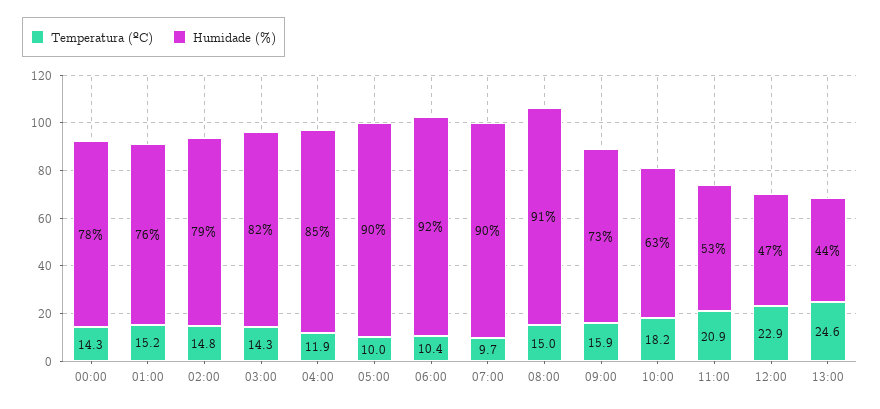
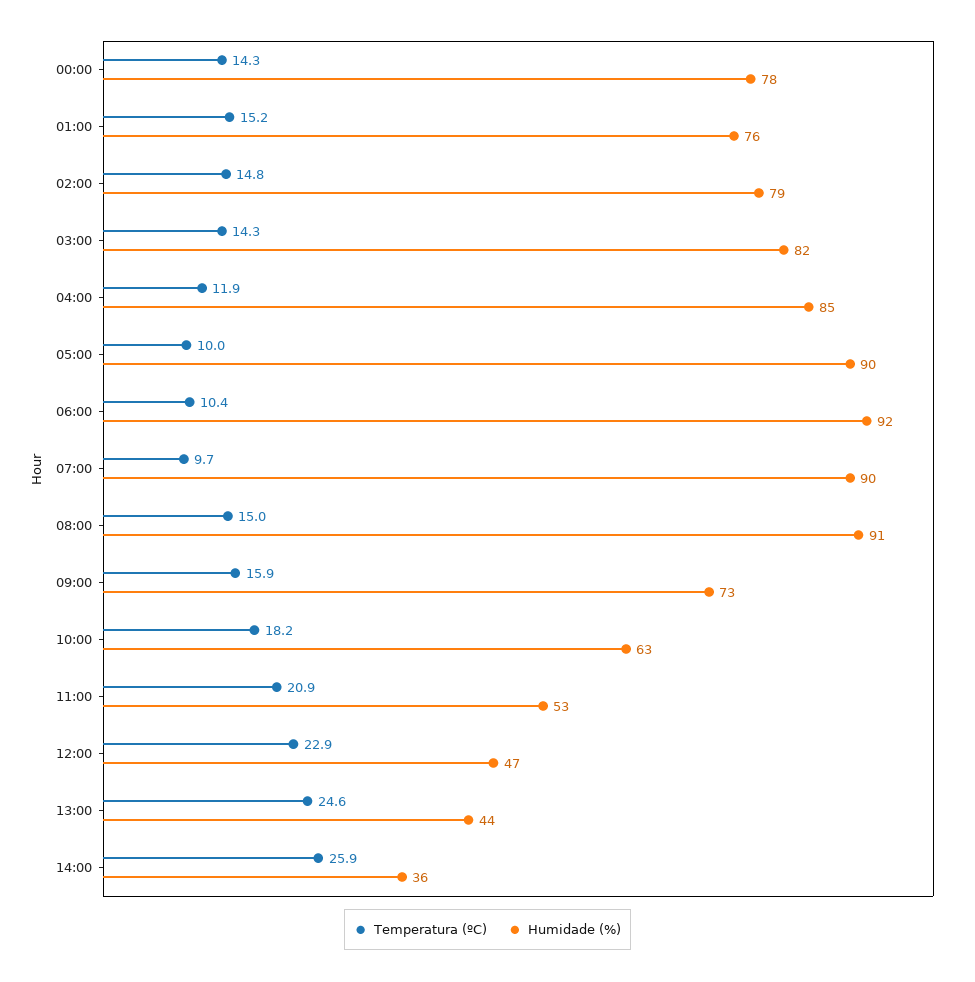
Temperatura (ºC), 14:00: none -> 25.9
Humidade (%), 14:00: none -> 36

